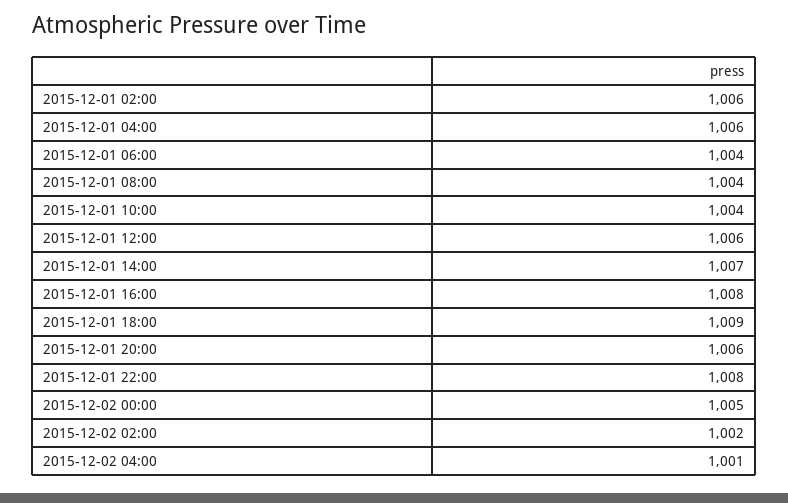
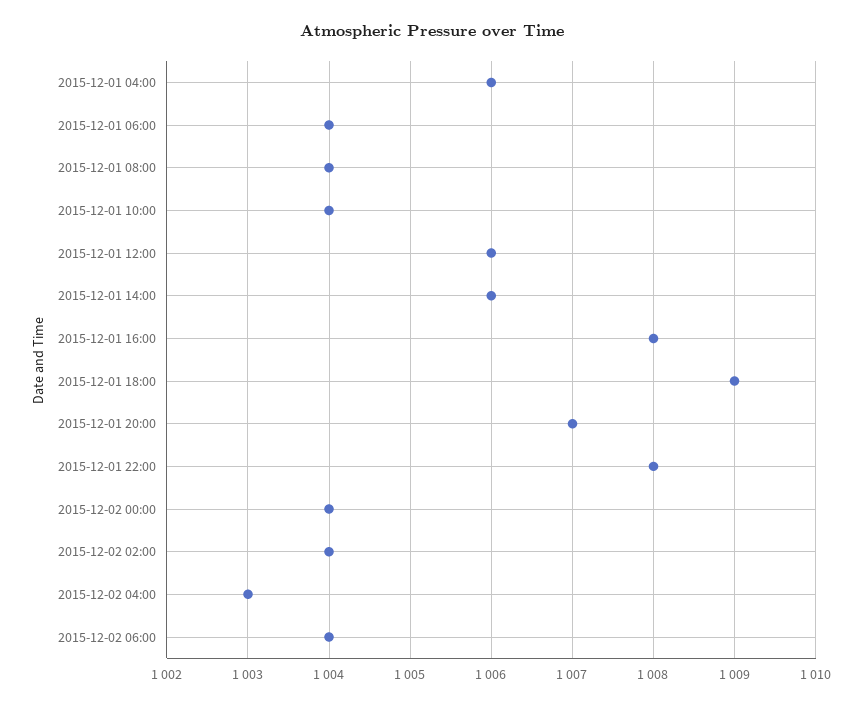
2015-12-01 02:00: 1006 -> none
2015-12-01 14:00: 1007 -> 1006
2015-12-01 20:00: 1006 -> 1007
2015-12-02 00:00: 1005 -> 1004
2015-12-02 02:00: 1002 -> 1004
2015-12-02 04:00: 1001 -> 1003
2015-12-02 06:00: none -> 1004

